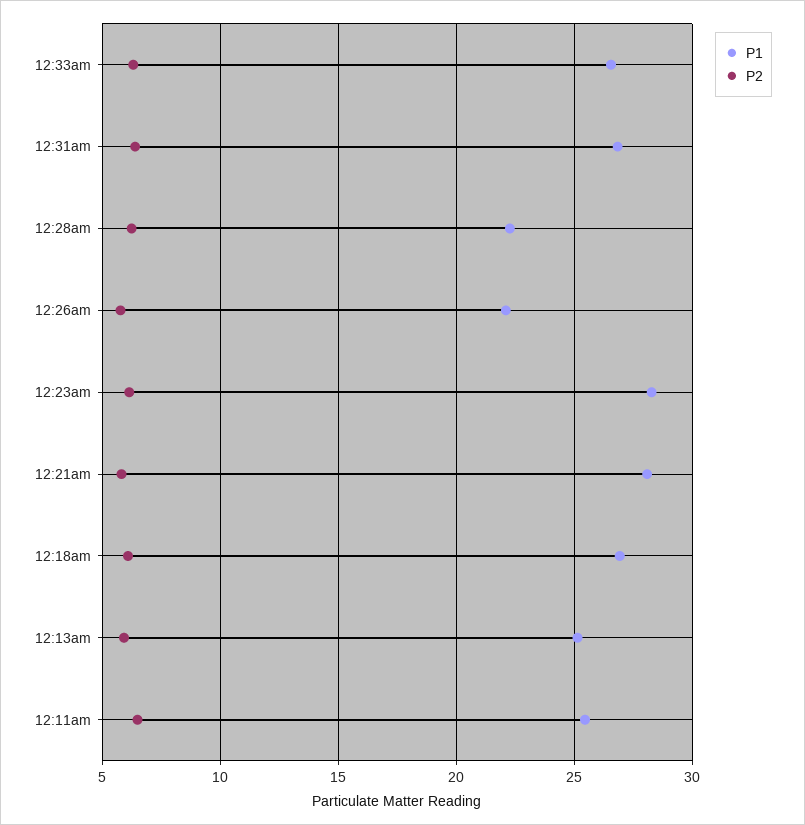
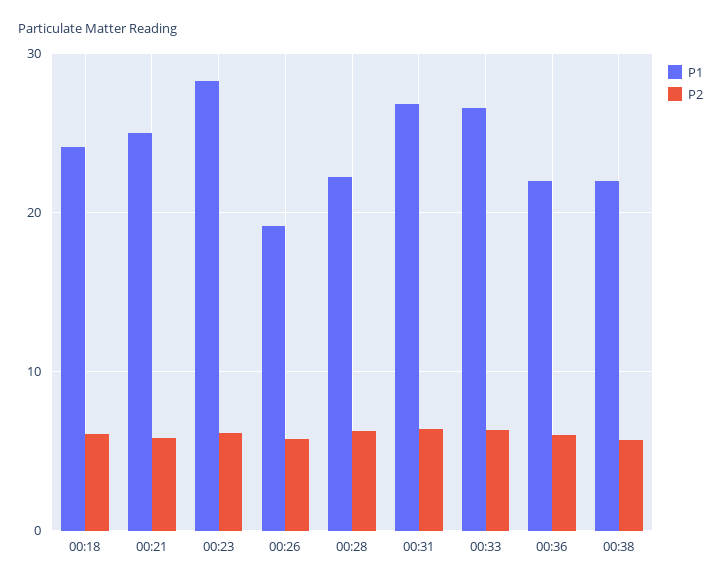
P1, 12:26am: 22 -> 19
P1, 12:21am: 28 -> 25
P1, 12:18am: 27 -> 24
P1, 12:13am: 25 -> none
P2, 12:13am: 6 -> none
P1, 12:11am: 25.5 -> none
P2, 12:11am: 6.5 -> none
P1, 00:36: none -> 22
P2, 00:36: none -> 6
P1, 00:38: none -> 22
P2, 00:38: none -> 6

